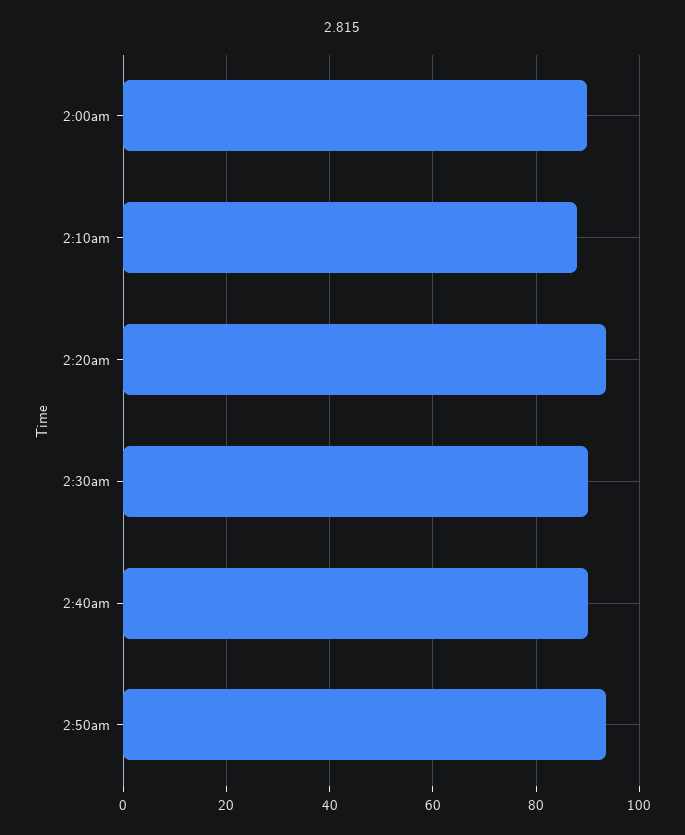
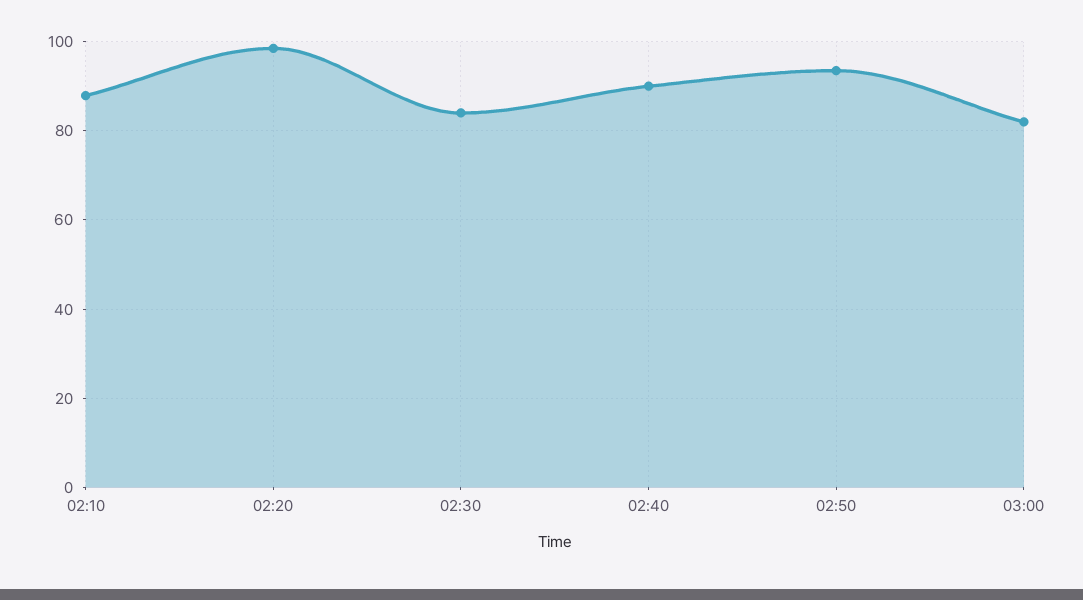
2:00am: 90 -> none
2:20am: 94 -> 98
2:30am: 90 -> 84
03:00: none -> 82

